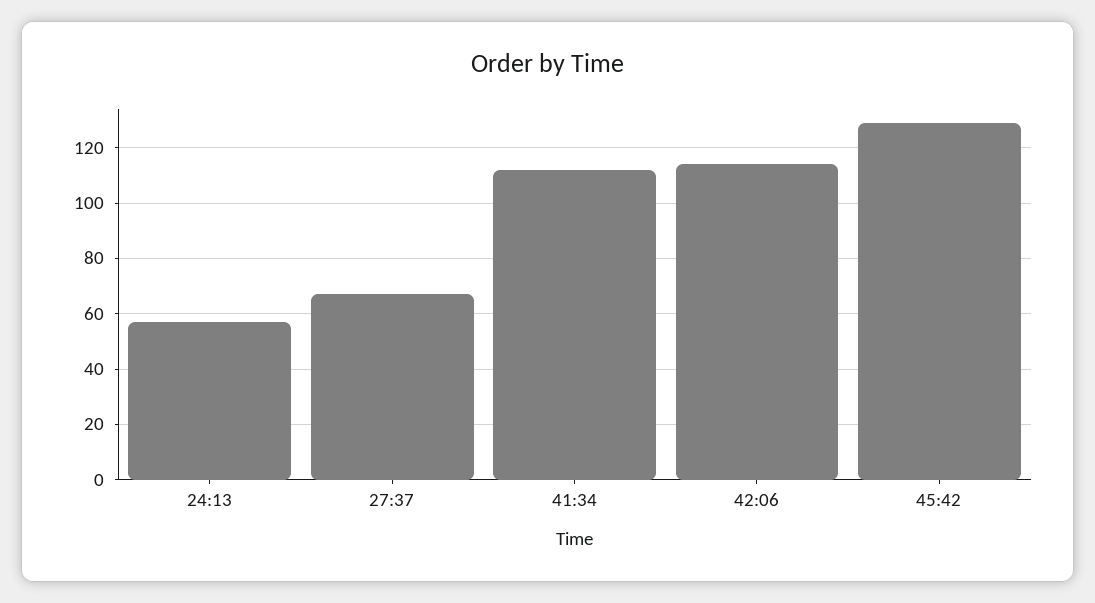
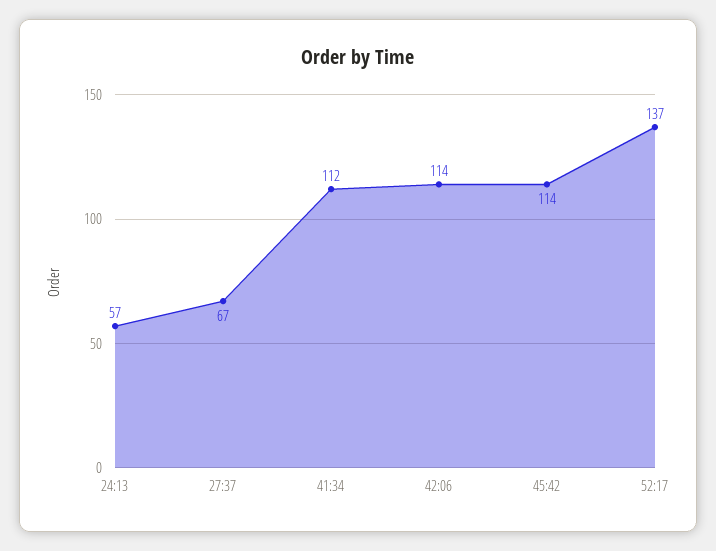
45:42: 130 -> 114
52:17: none -> 137

